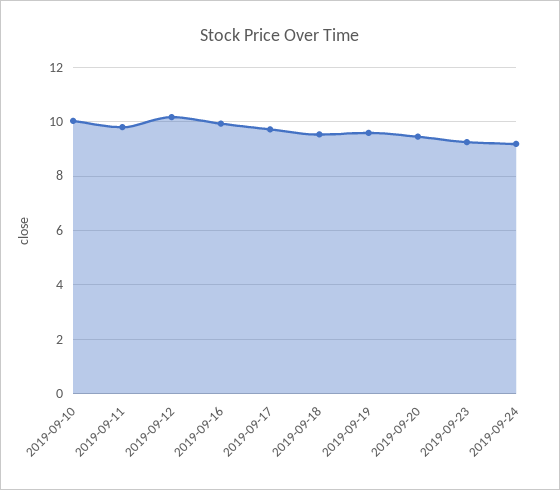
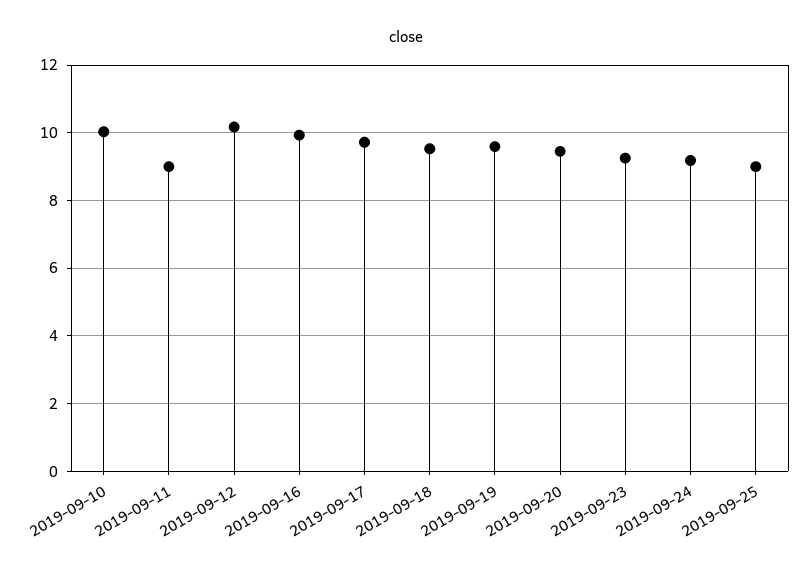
2019-09-11: 9.75 -> 9
2019-09-25: none -> 9

